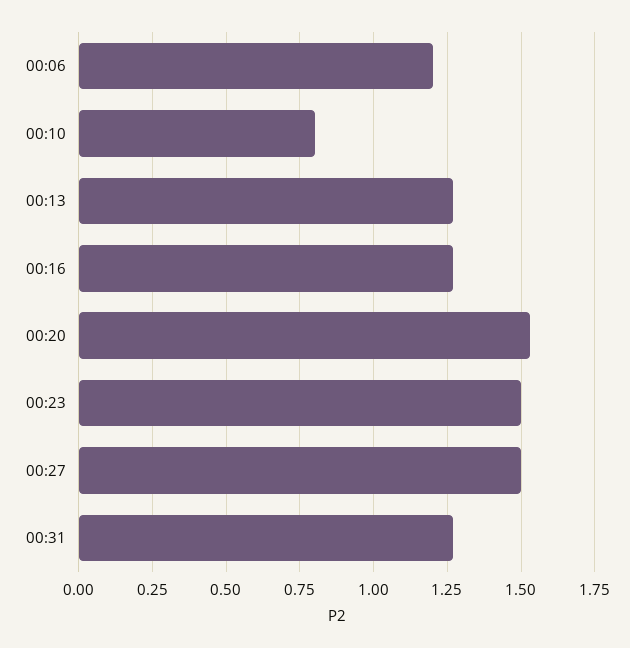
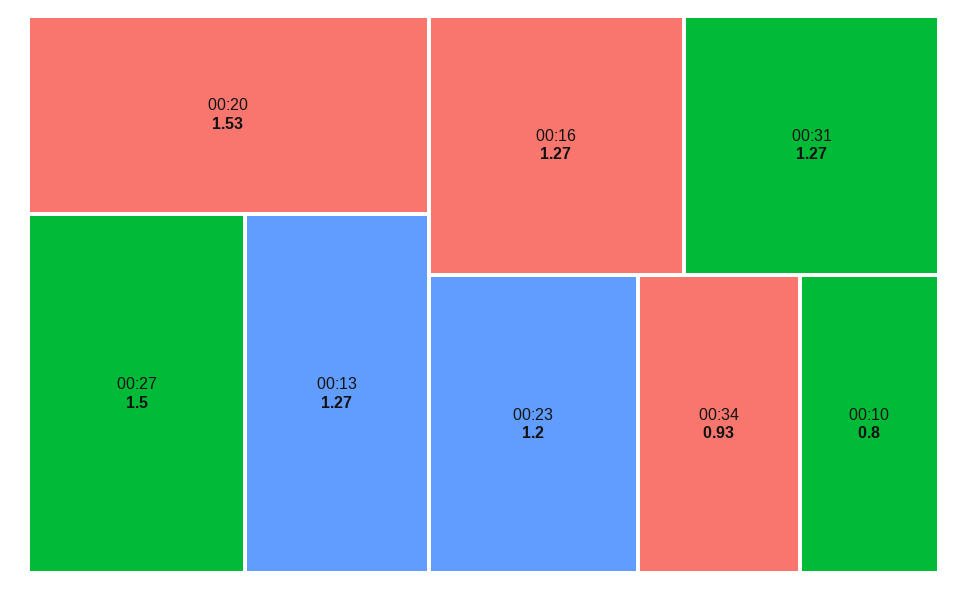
00:06: 1.2 -> none
00:23: 1.5 -> 1.2
00:34: none -> 0.93

